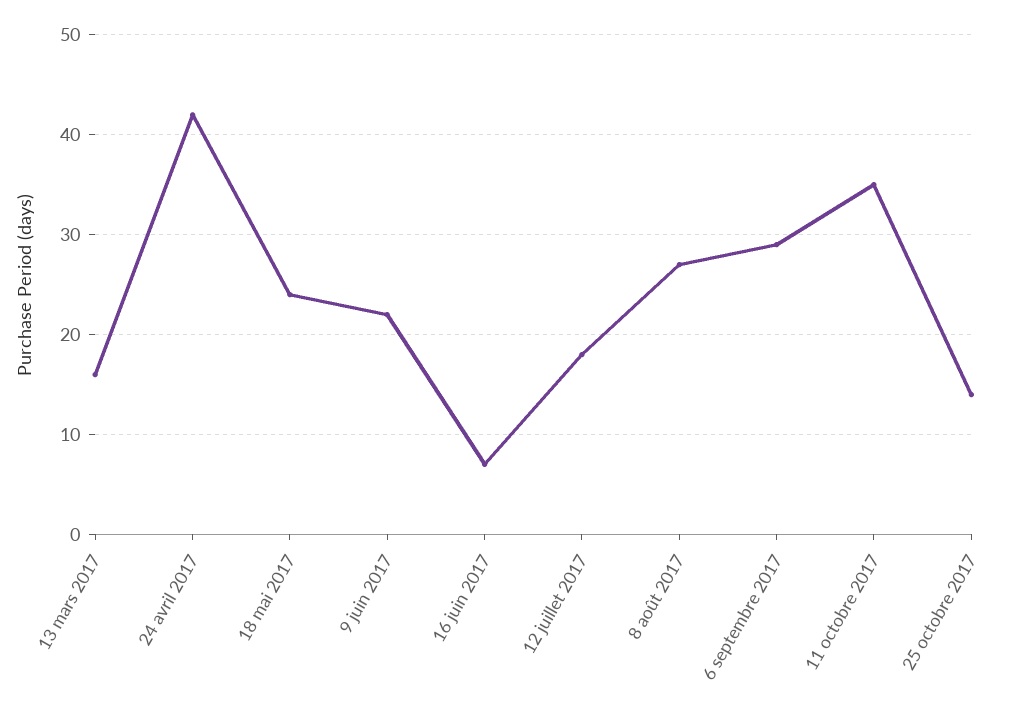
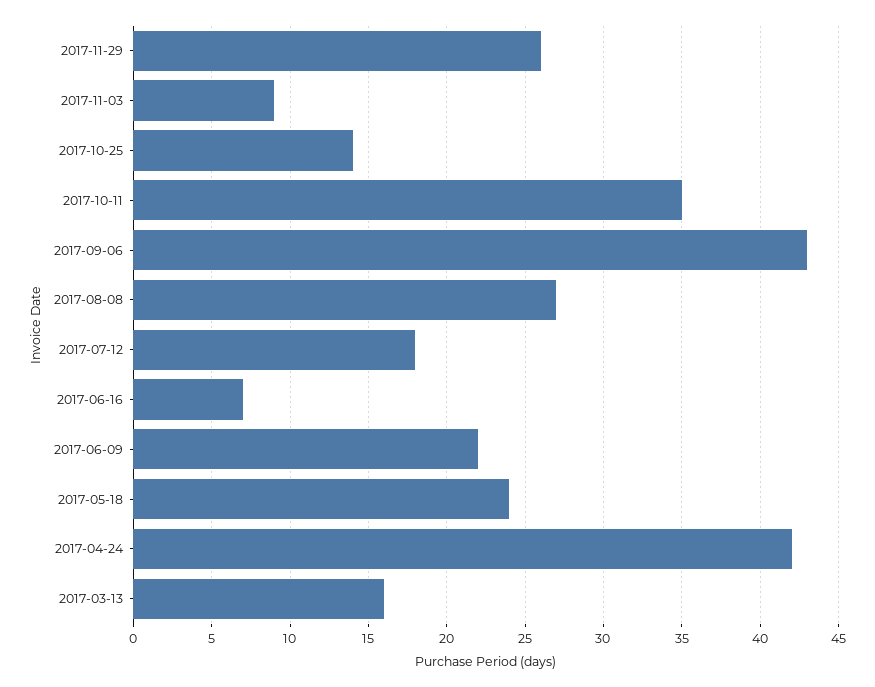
6 septembre 2017: 29 -> 43
2017-11-29: none -> 26
2017-11-03: none -> 9

